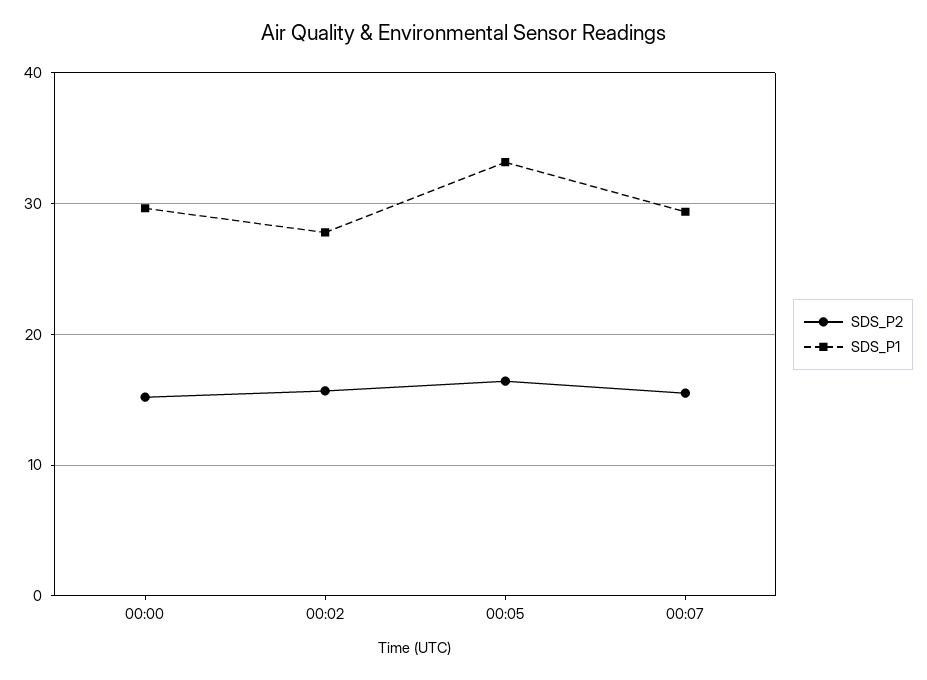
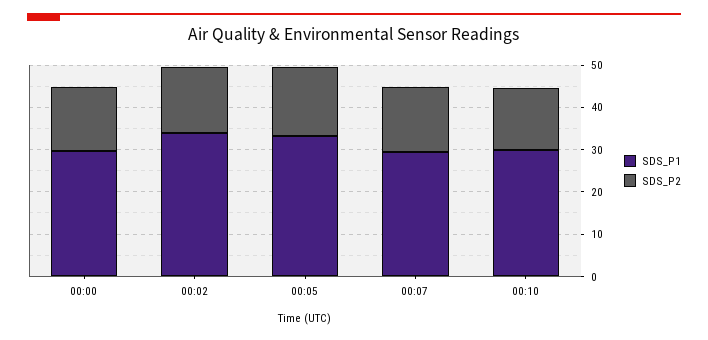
SDS_P1, 00:02: 28 -> 34
SDS_P1, 00:10: none -> 30
SDS_P2, 00:10: none -> 14

